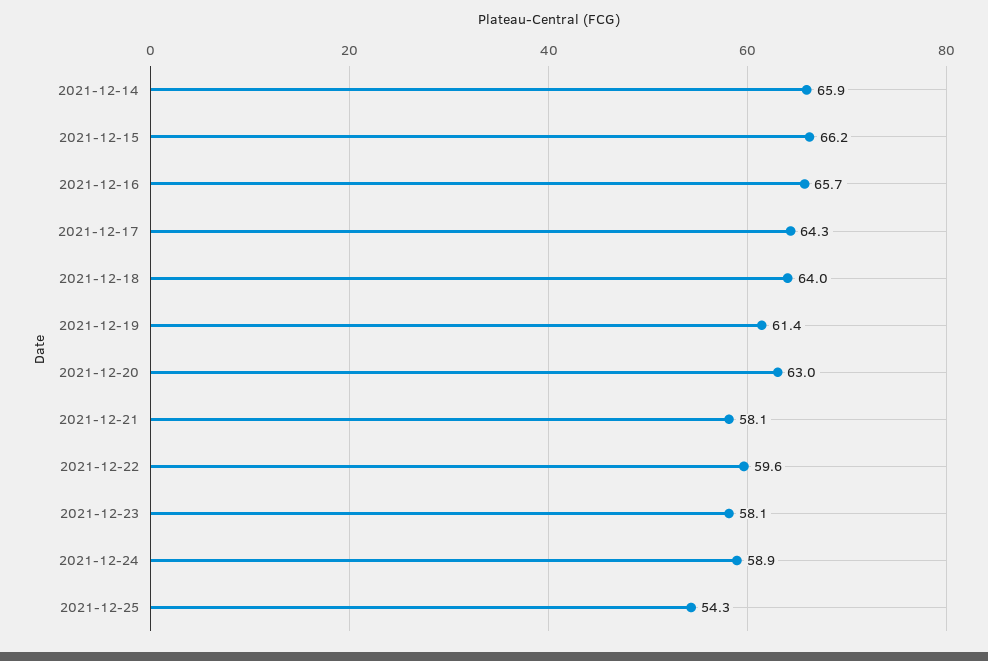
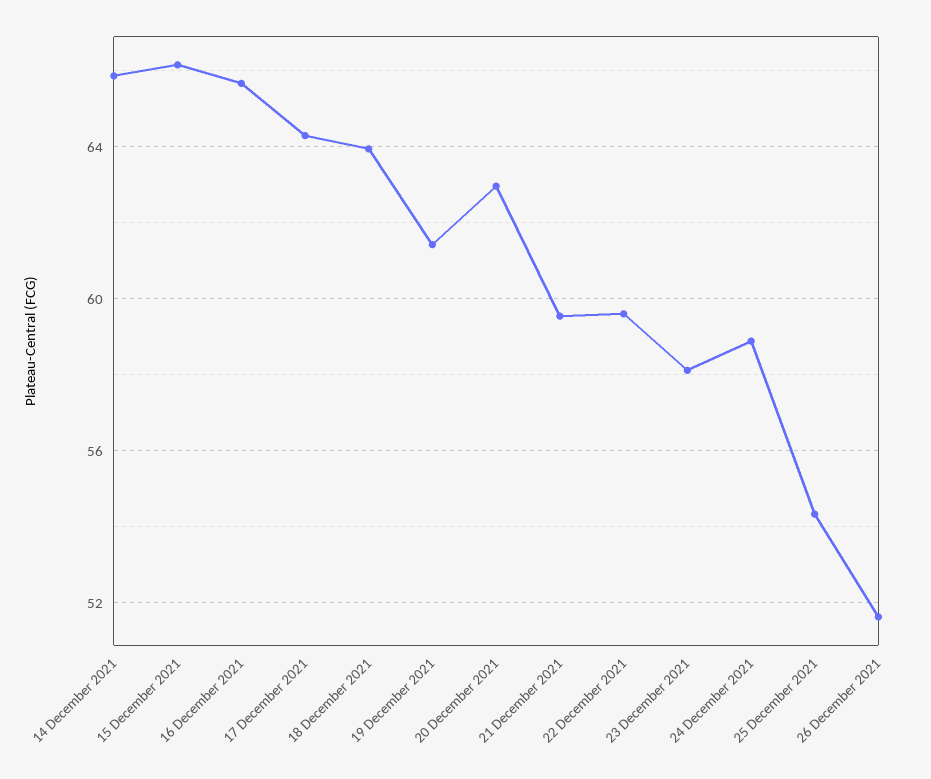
2021-12-21: 58.1 -> 59.5
26 December 2021: none -> 51.5

